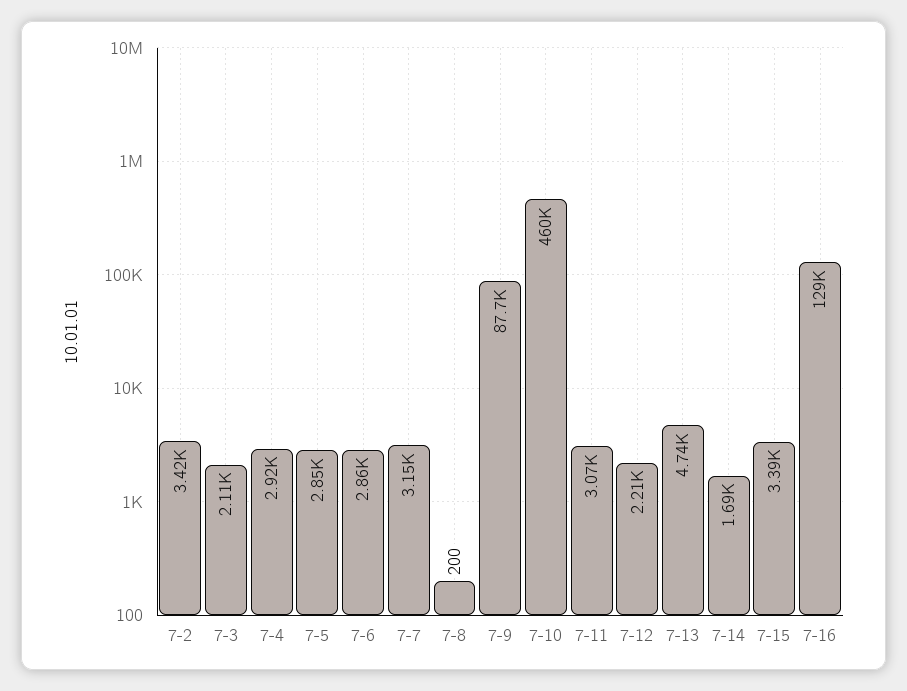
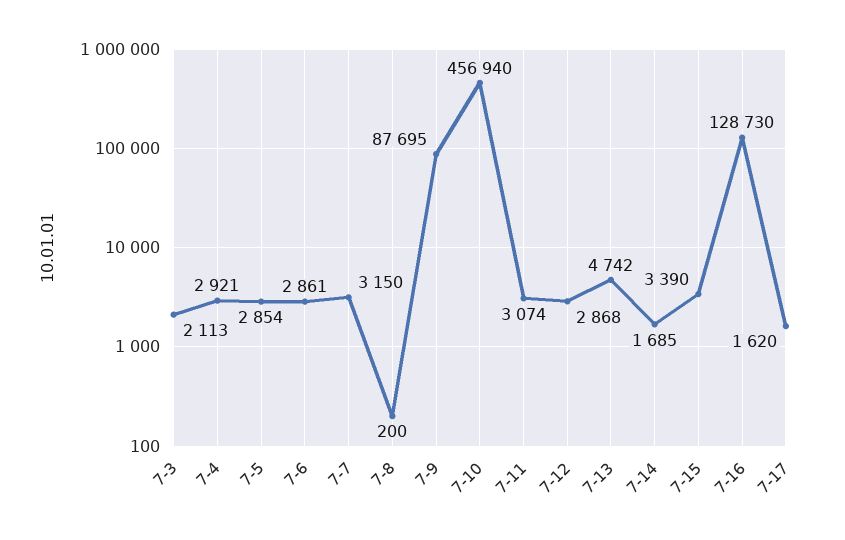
7-2: 3420 -> none
7-10: 460000 -> 456940
7-12: 2210 -> 2868
7-17: none -> 1620

